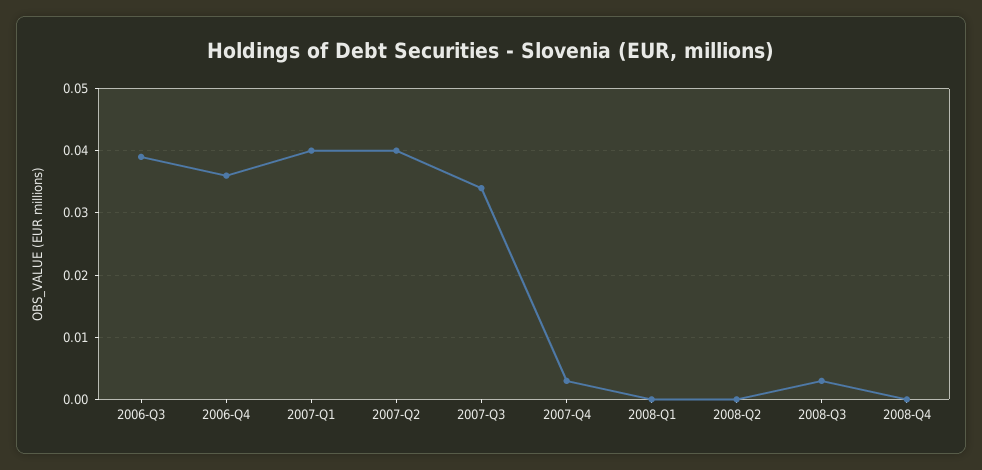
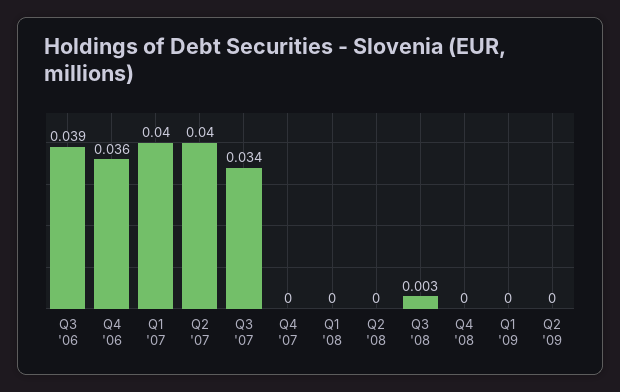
2007-Q4: 0.003 -> 0
Q1 '09: none -> 0
Q2 '09: none -> 0

